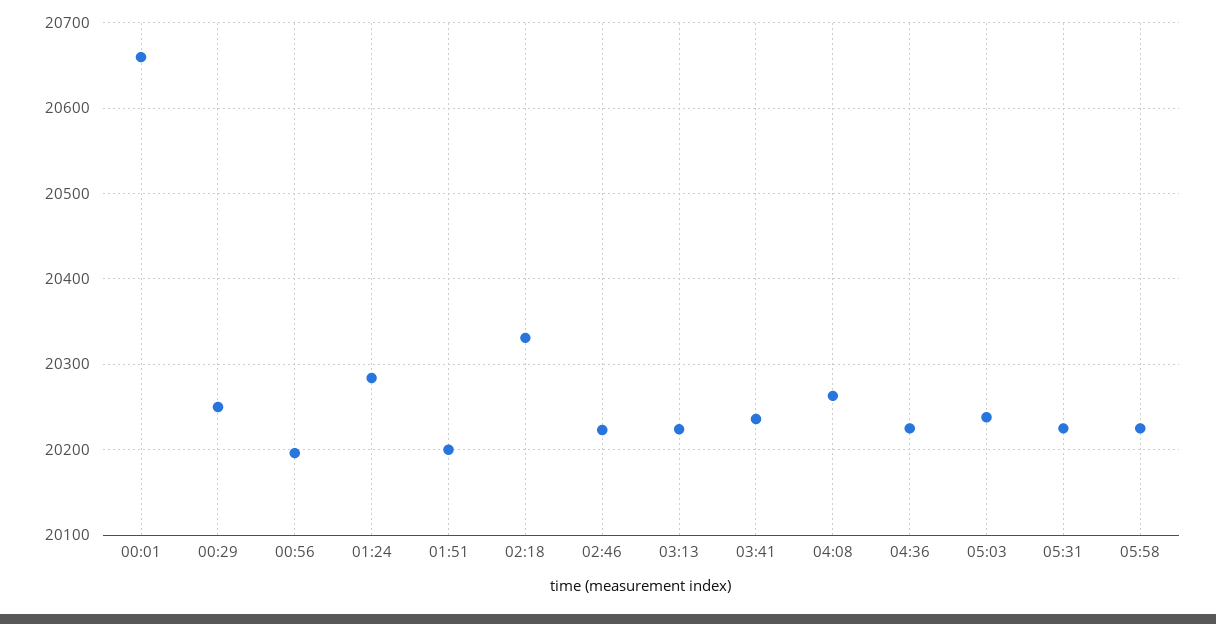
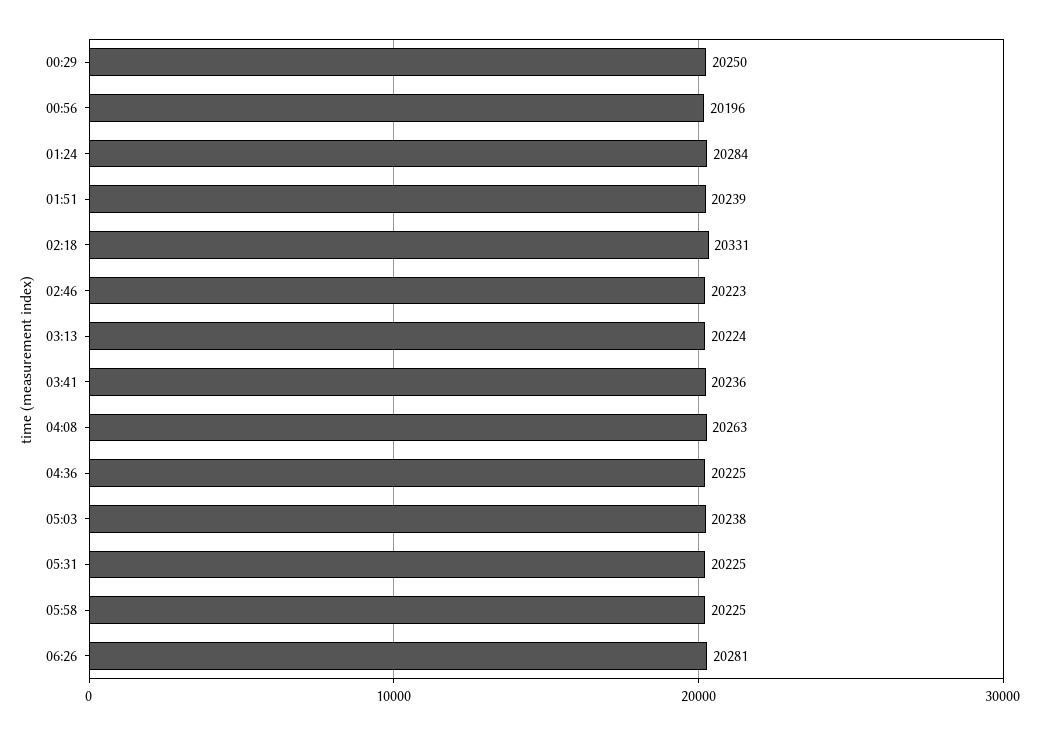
00:01: 20660 -> none
01:51: 20200 -> 20239
06:26: none -> 20281

